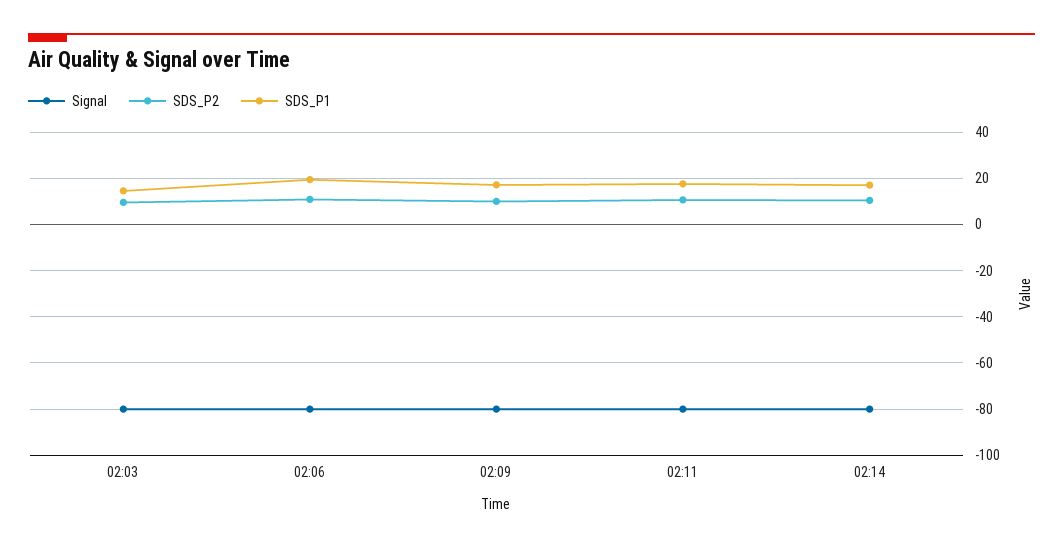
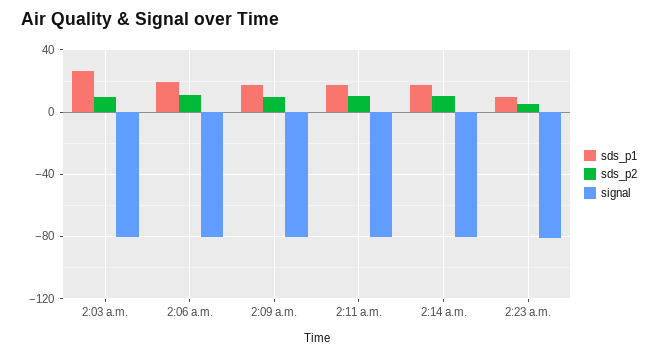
SDS_P1, 02:03: 15 -> 25
SDS_P1, 2:23 a.m.: none -> 10
SDS_P2, 2:23 a.m.: none -> 5
Signal, 2:23 a.m.: none -> -80

